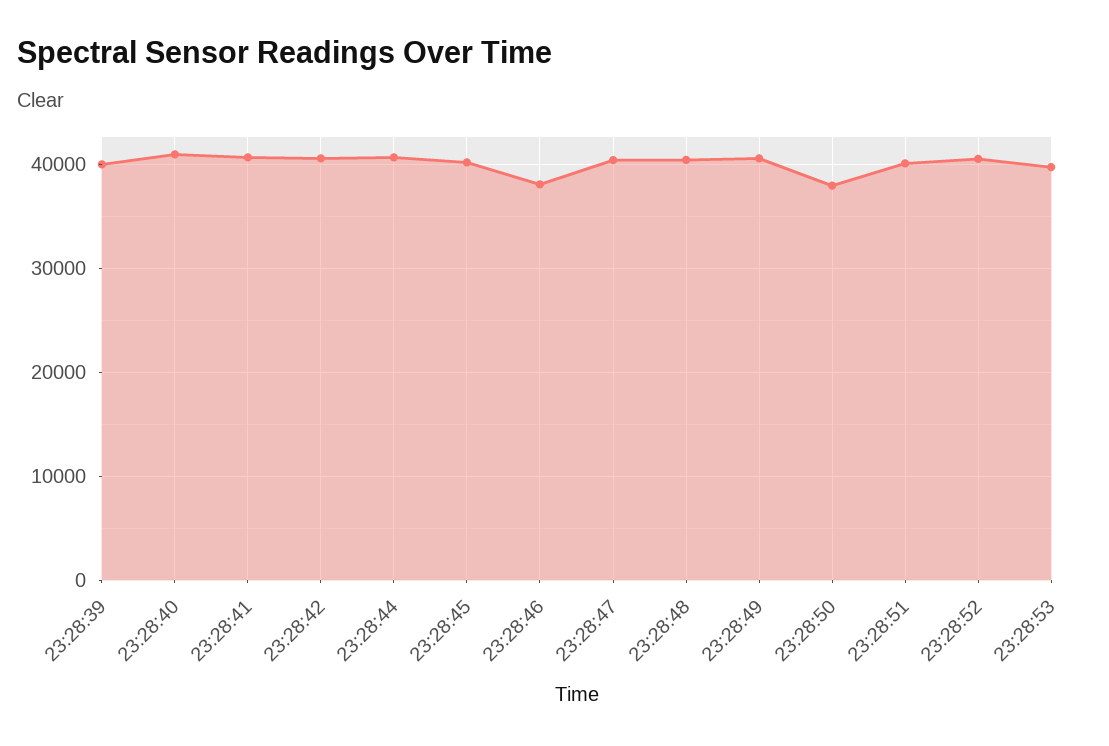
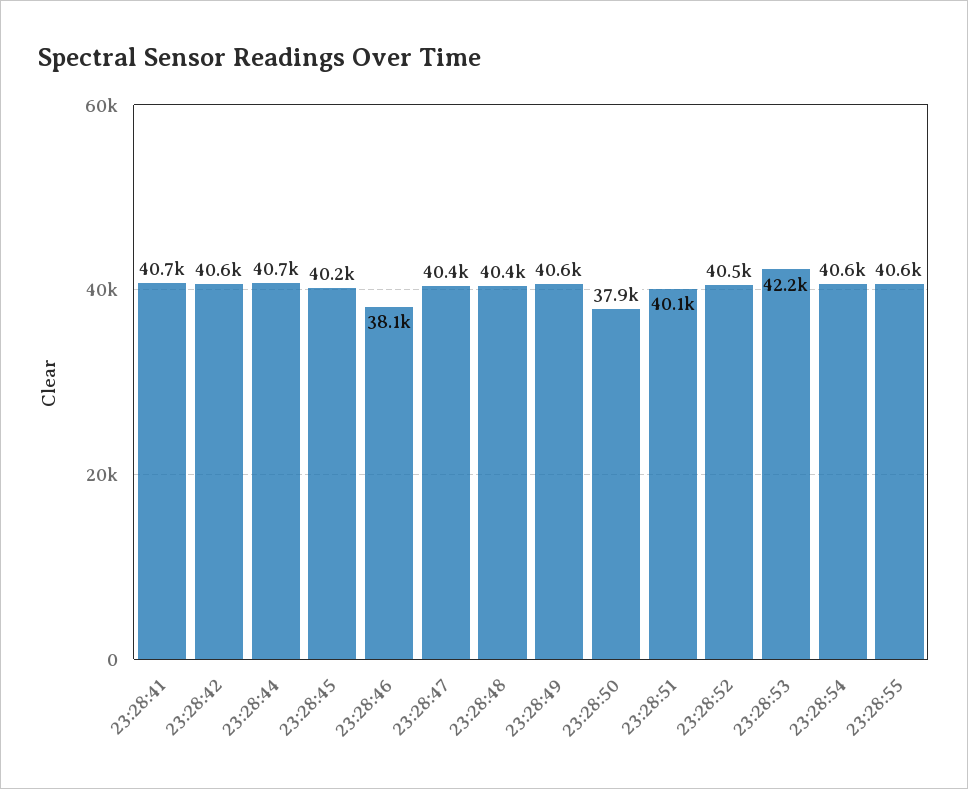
23:28:39: 40000 -> none
23:28:40: 41000 -> none
23:28:53: 40000 -> 42200
23:28:54: none -> 40600
23:28:55: none -> 40600

